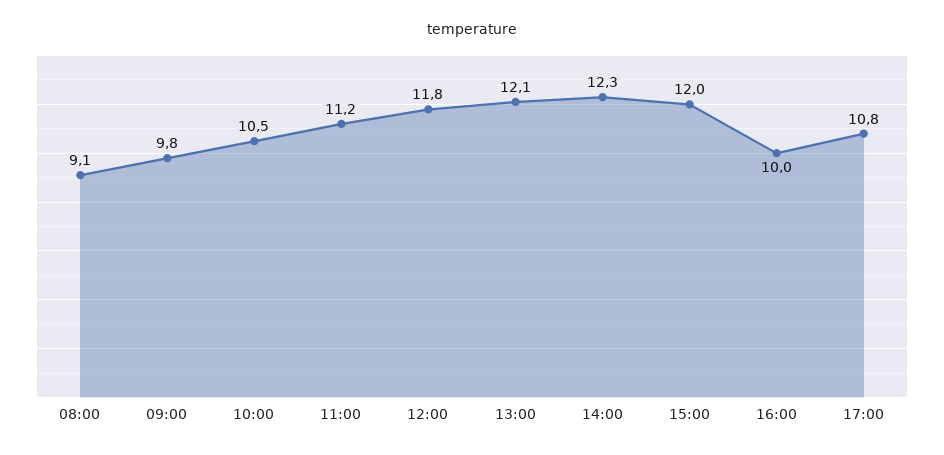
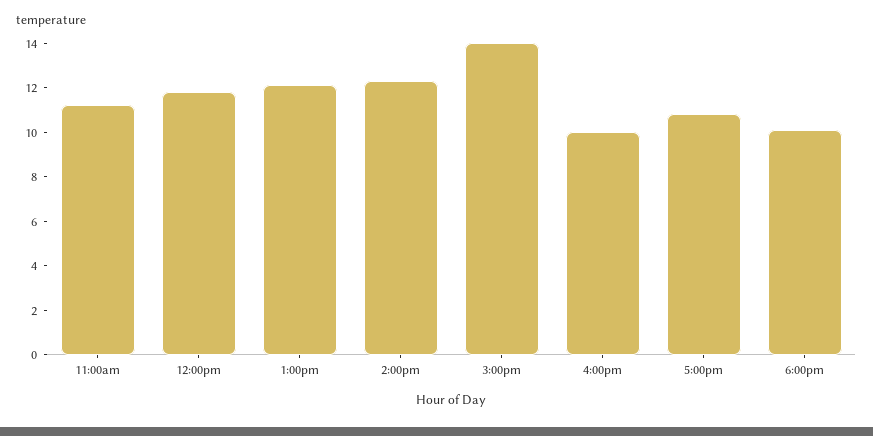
08:00: 9.1 -> none
09:00: 9.8 -> none
10:00: 10.5 -> none
15:00: 12 -> 14
6:00pm: none -> 10

